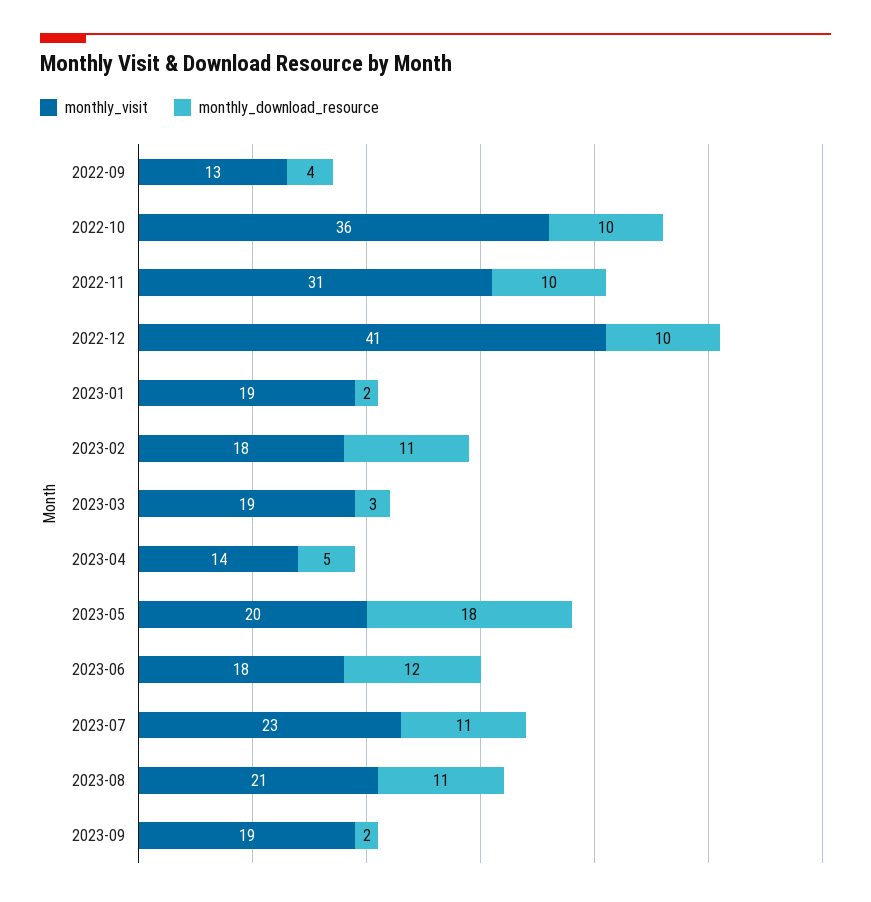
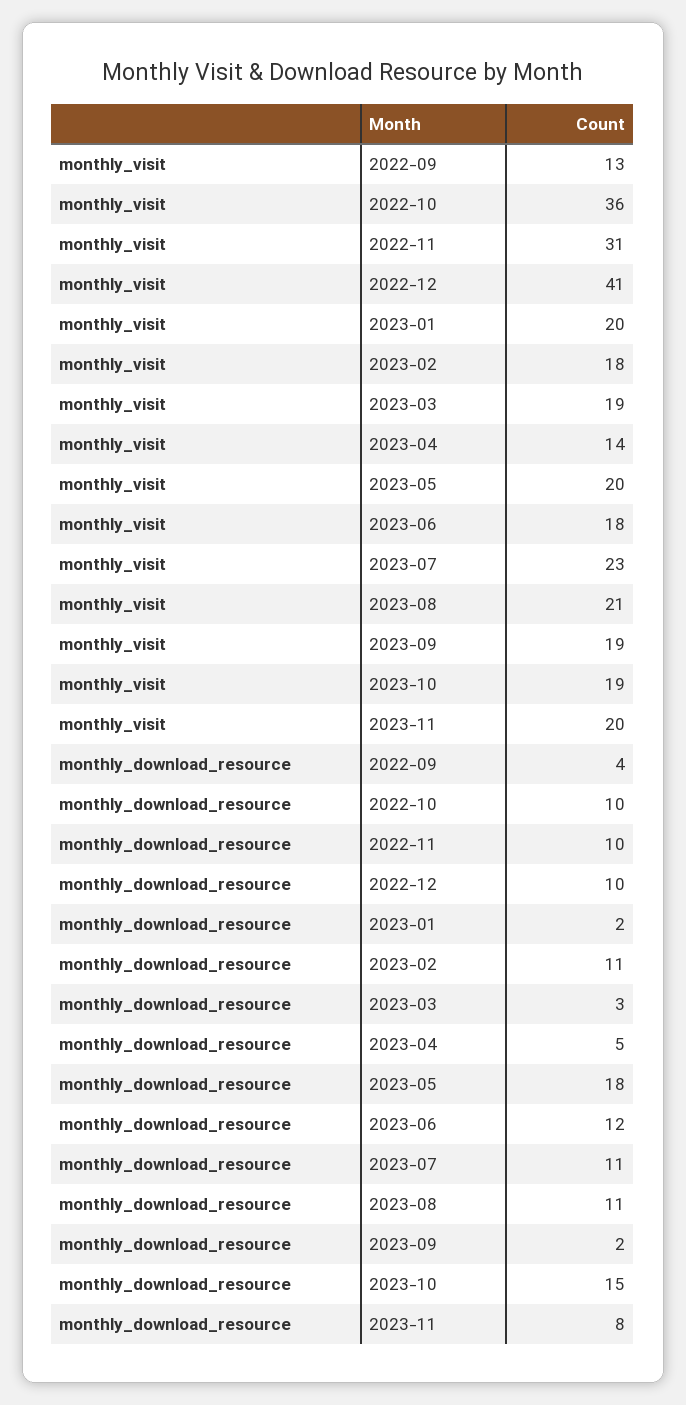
monthly_visit, 2023-01: 19 -> 20
monthly_visit, 2023-10: none -> 19
monthly_visit, 2023-11: none -> 20
monthly_download_resource, 2023-10: none -> 15
monthly_download_resource, 2023-11: none -> 8

